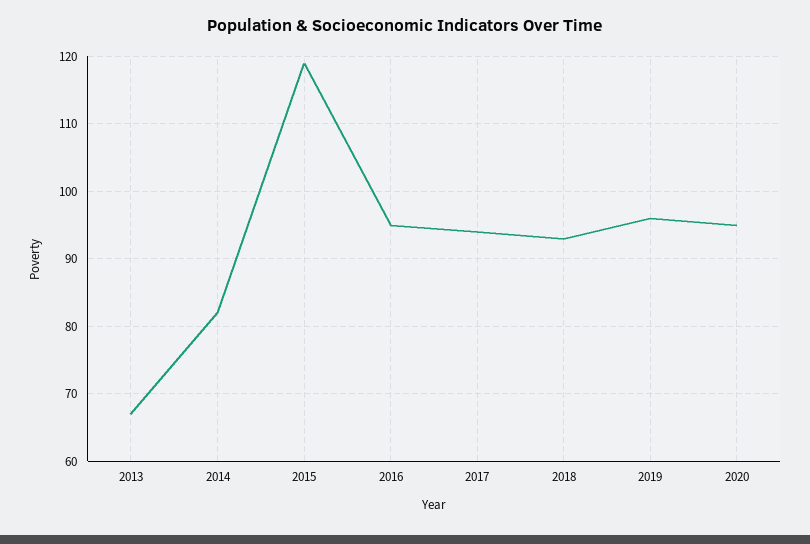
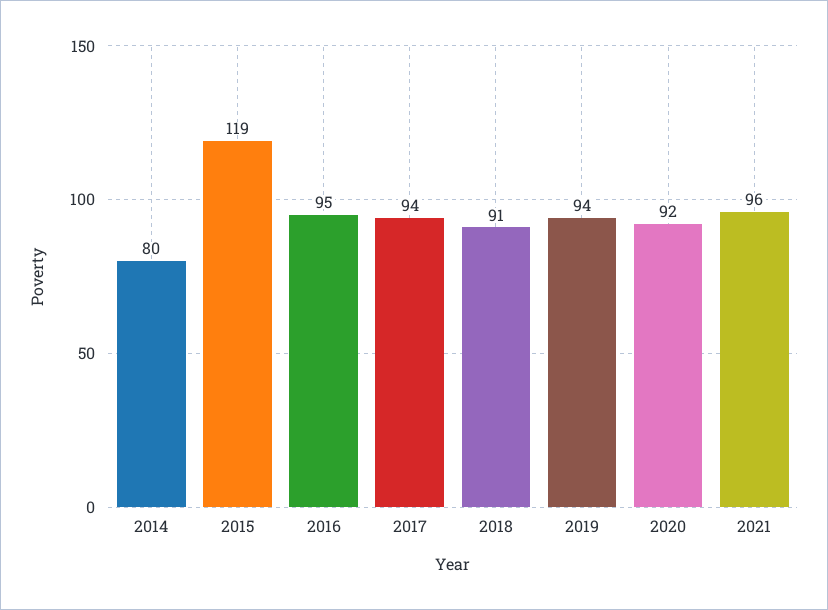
2013: 67 -> none
2014: 82 -> 80
2018: 93 -> 91
2019: 96 -> 94
2020: 95 -> 92
2021: none -> 96

